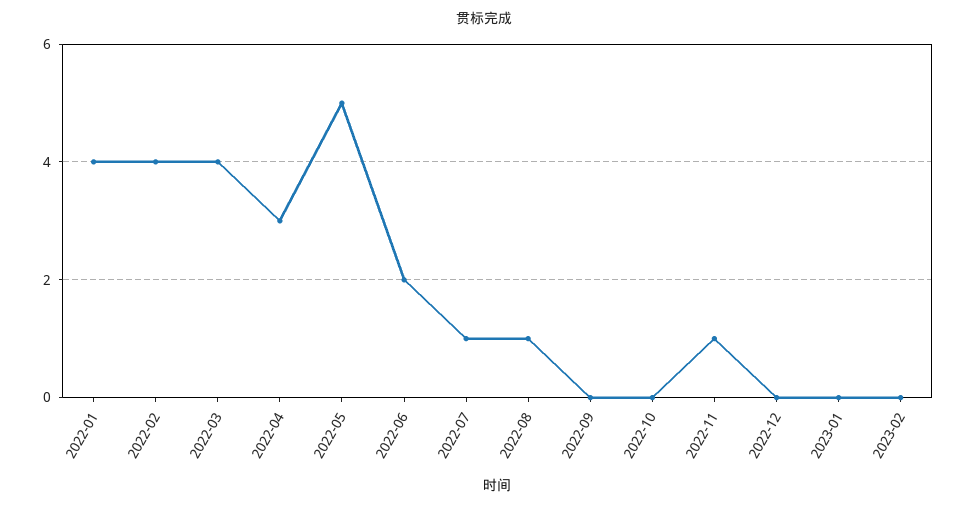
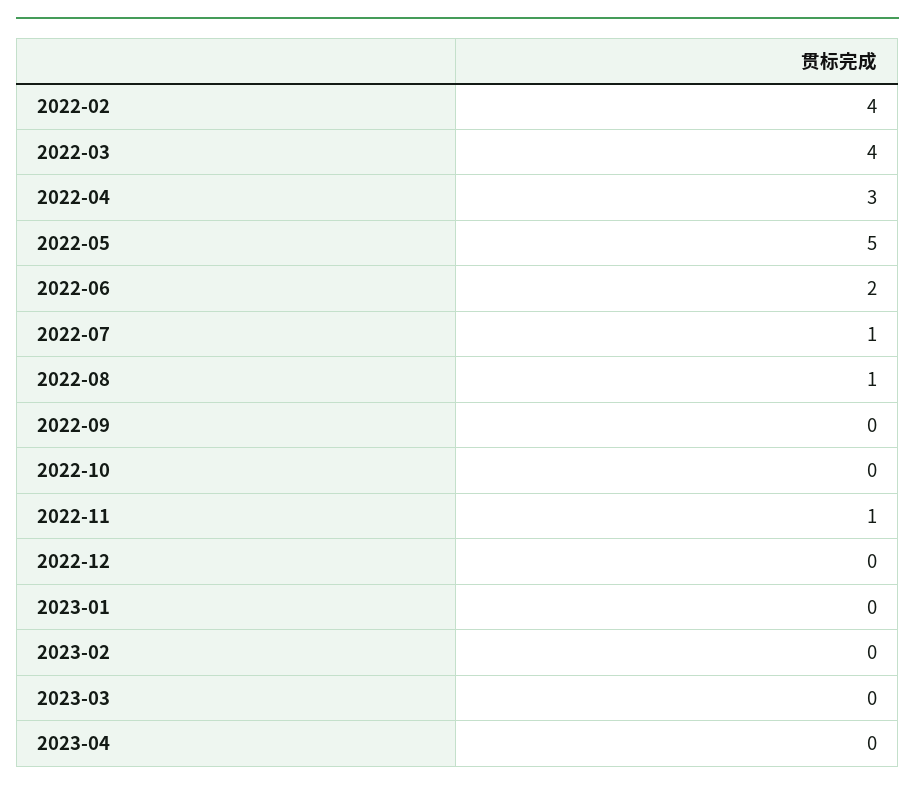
2022-01: 4 -> none
2023-03: none -> 0
2023-04: none -> 0

